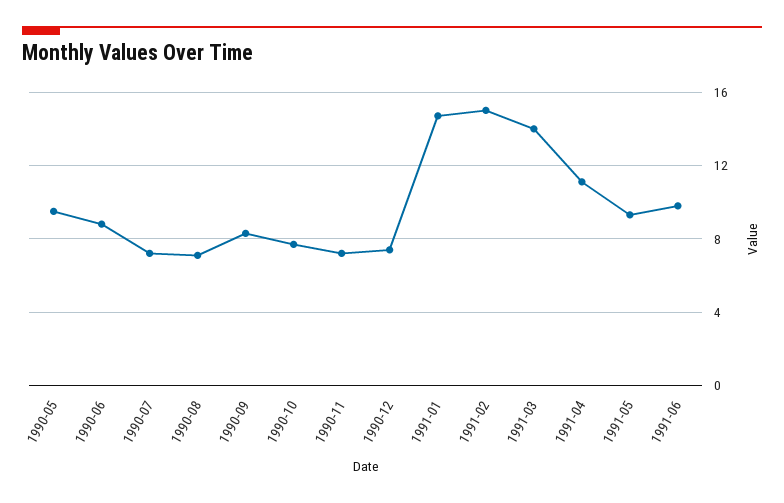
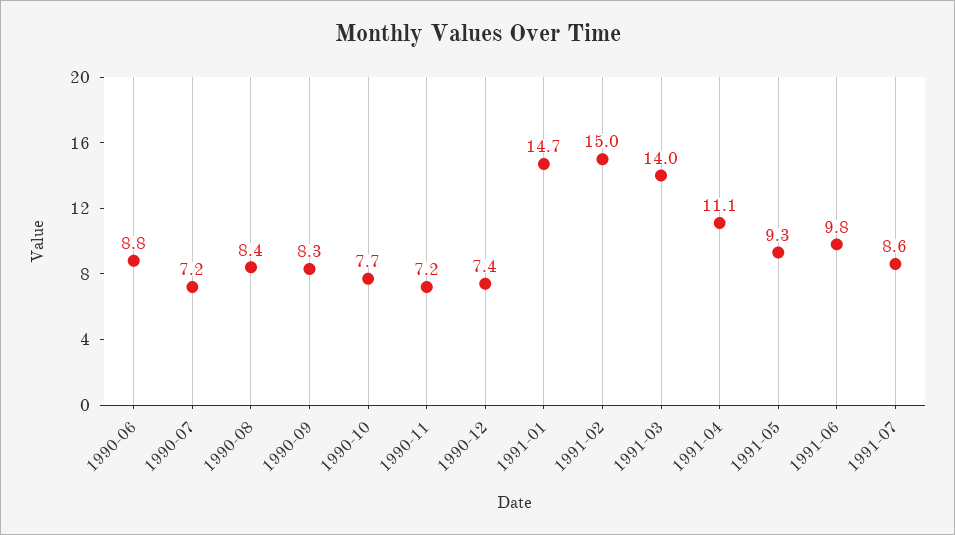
1990-05: 9.5 -> none
1990-08: 7 -> 8.4
1991-07: none -> 8.6

